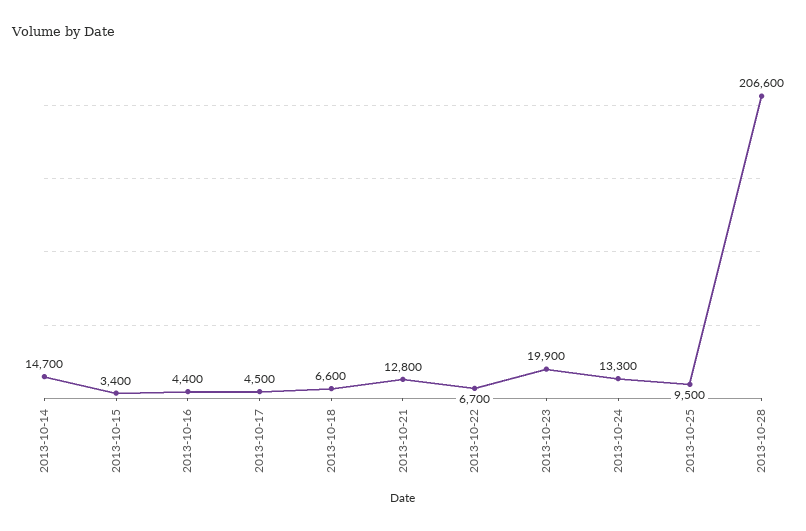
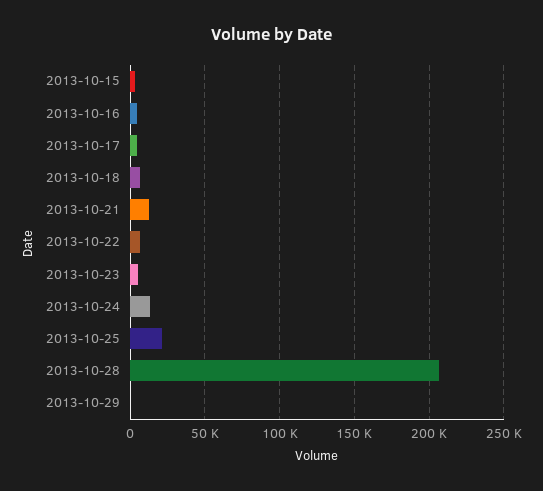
2013-10-14: 14700 -> none
2013-10-23: 19900 -> 5000
2013-10-25: 9500 -> 20000
2013-10-29: none -> 0

